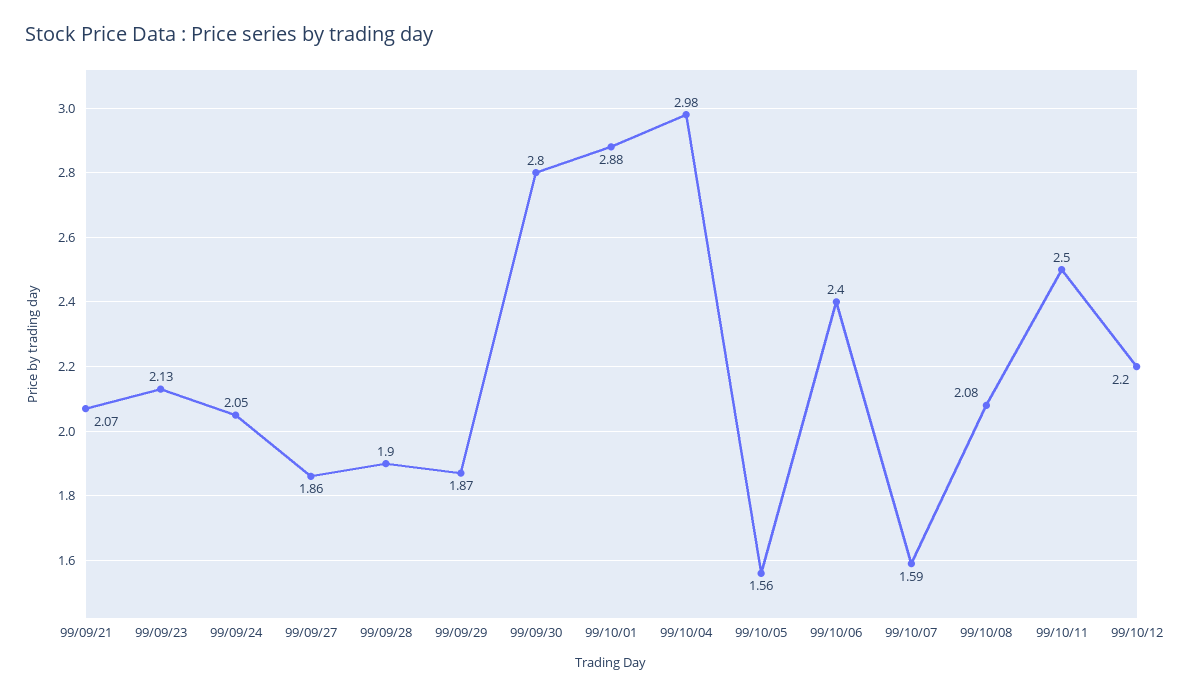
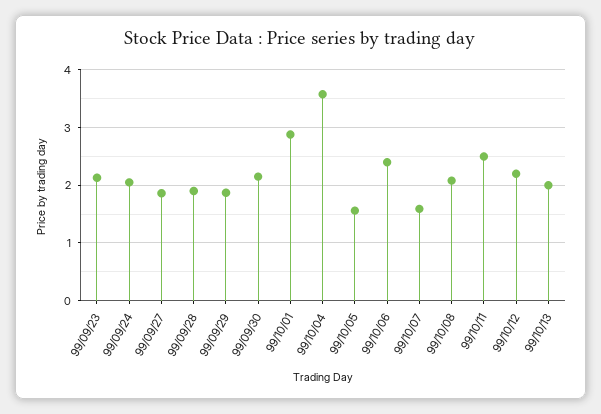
99/09/21: 2.07 -> none
99/09/30: 2.8 -> 2.2
99/10/04: 2.98 -> 3.6
99/10/13: none -> 2

